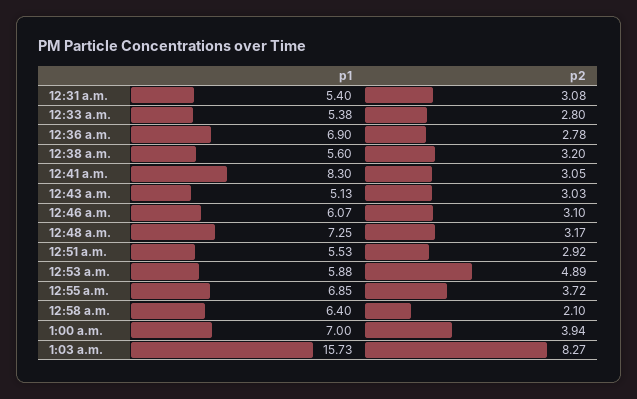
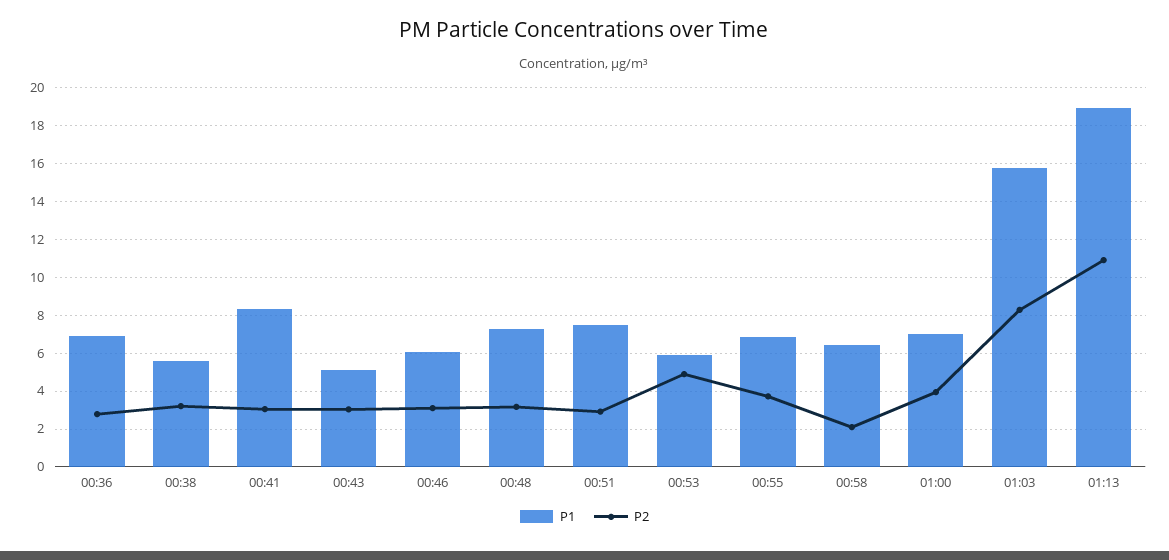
p1, 12:31 a.m.: 5.4 -> none
p2, 12:31 a.m.: 3.08 -> none
p1, 12:33 a.m.: 5.38 -> none
p2, 12:33 a.m.: 2.8 -> none
p1, 12:51 a.m.: 5.53 -> 7.5
p1, 01:13: none -> 19
p2, 01:13: none -> 11

